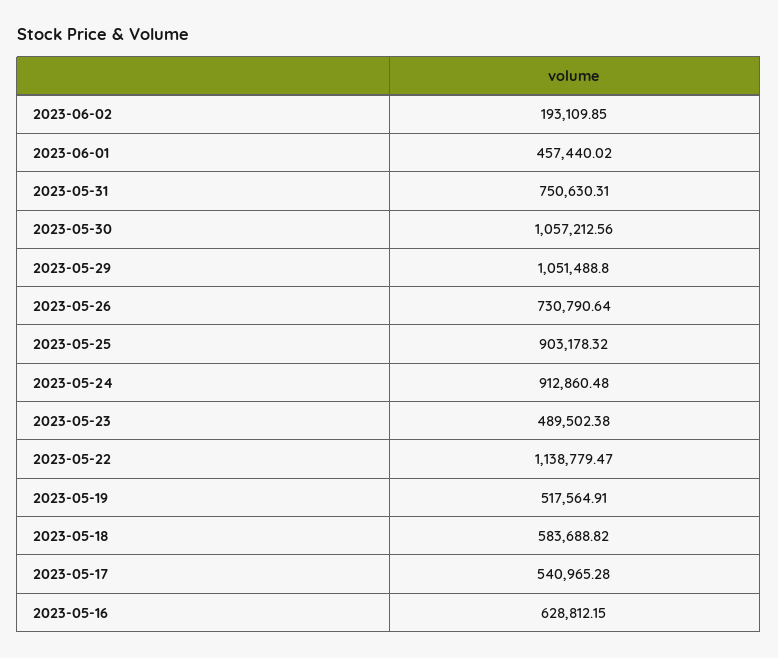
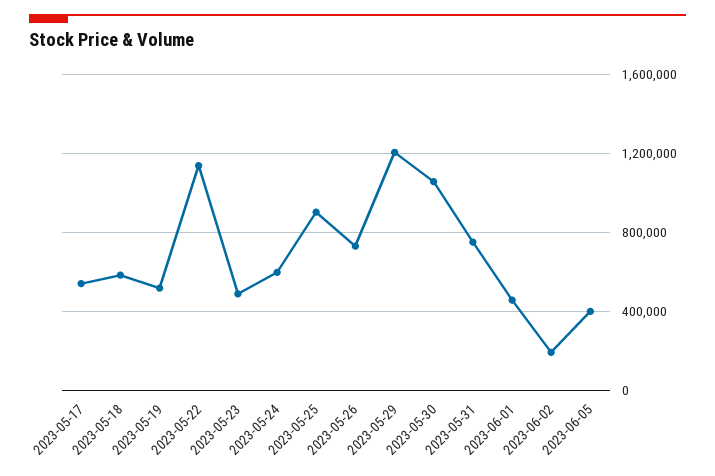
2023-05-29: 1051488.8 -> 1200000
2023-05-24: 912860.48 -> 600000
2023-05-16: 628812.15 -> none
2023-06-05: none -> 400000

